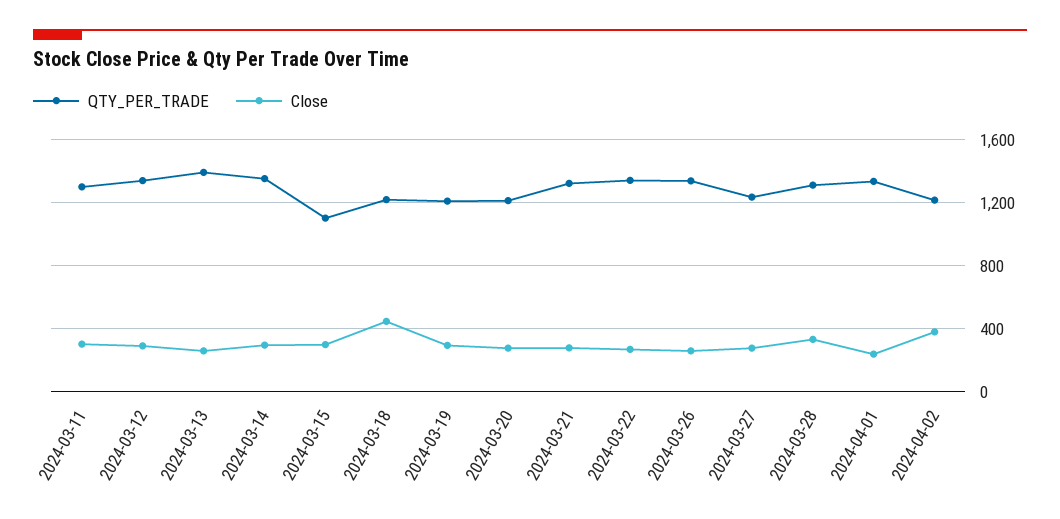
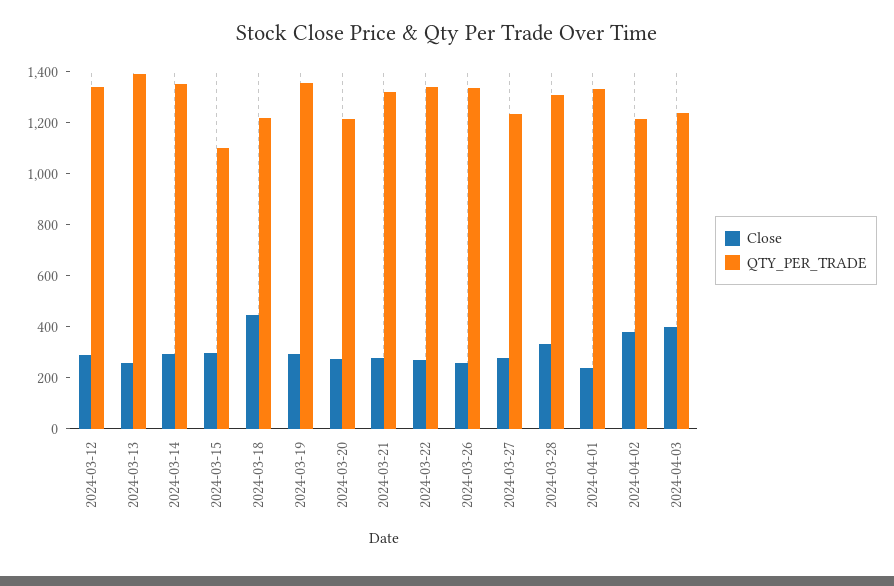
QTY_PER_TRADE, 2024-03-11: 1300 -> none
Close, 2024-03-11: 300 -> none
QTY_PER_TRADE, 2024-03-19: 1200 -> 1350
Close, 2024-04-03: none -> 400
QTY_PER_TRADE, 2024-04-03: none -> 1250

